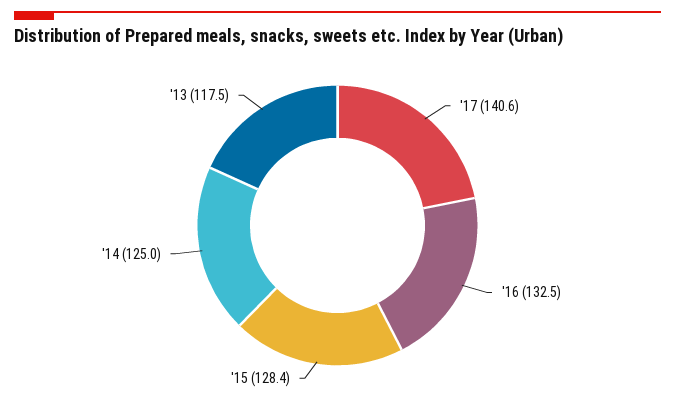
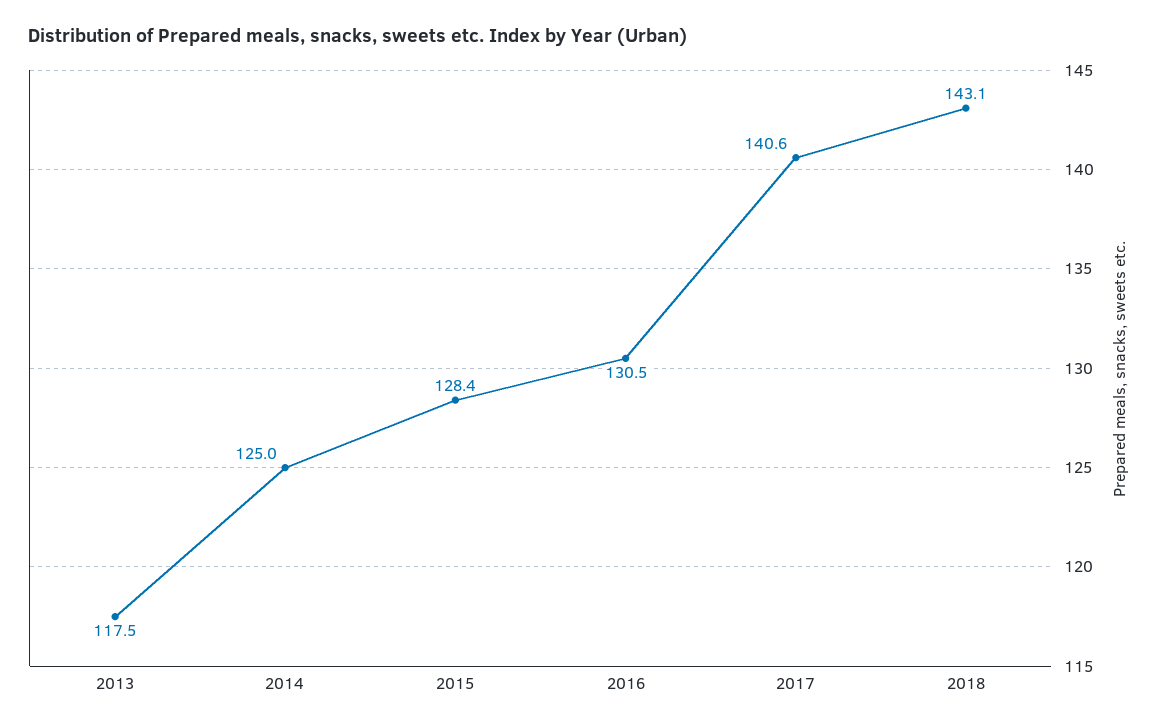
'16: 132.5 -> 130.5
2018: none -> 143.1

